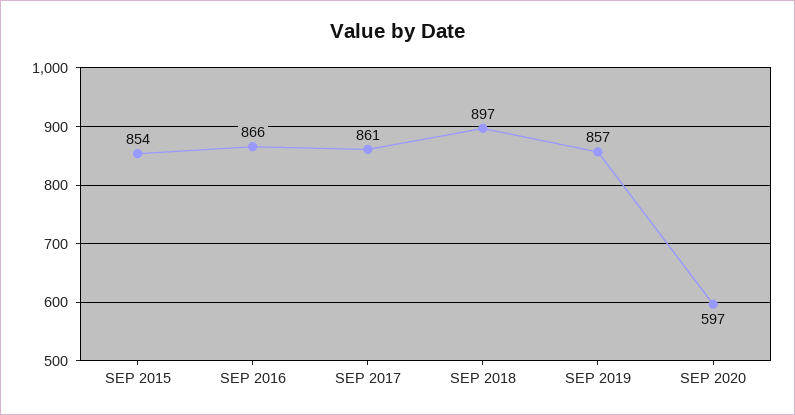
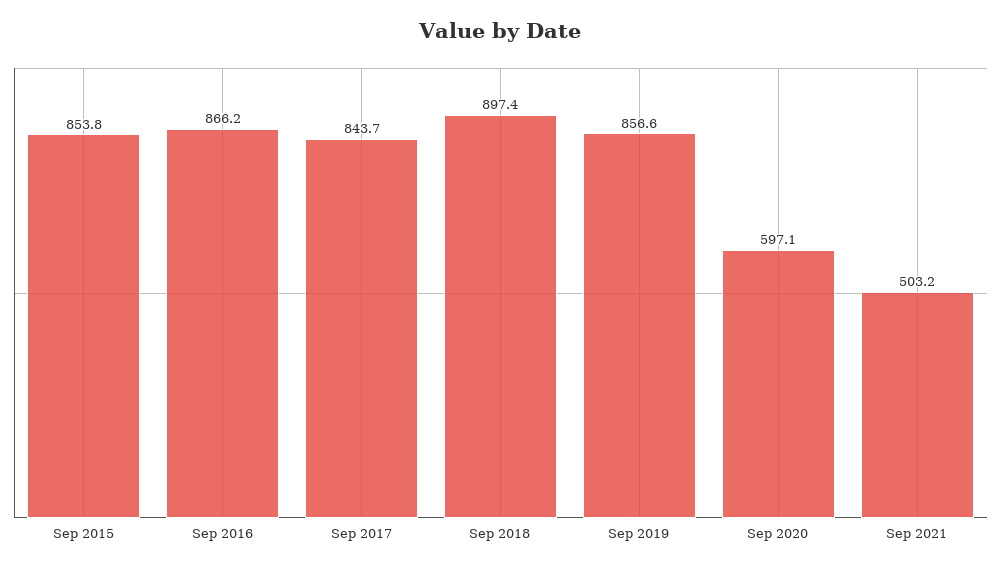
SEP 2017: 861 -> 843.7
Sep 2021: none -> 503.2

